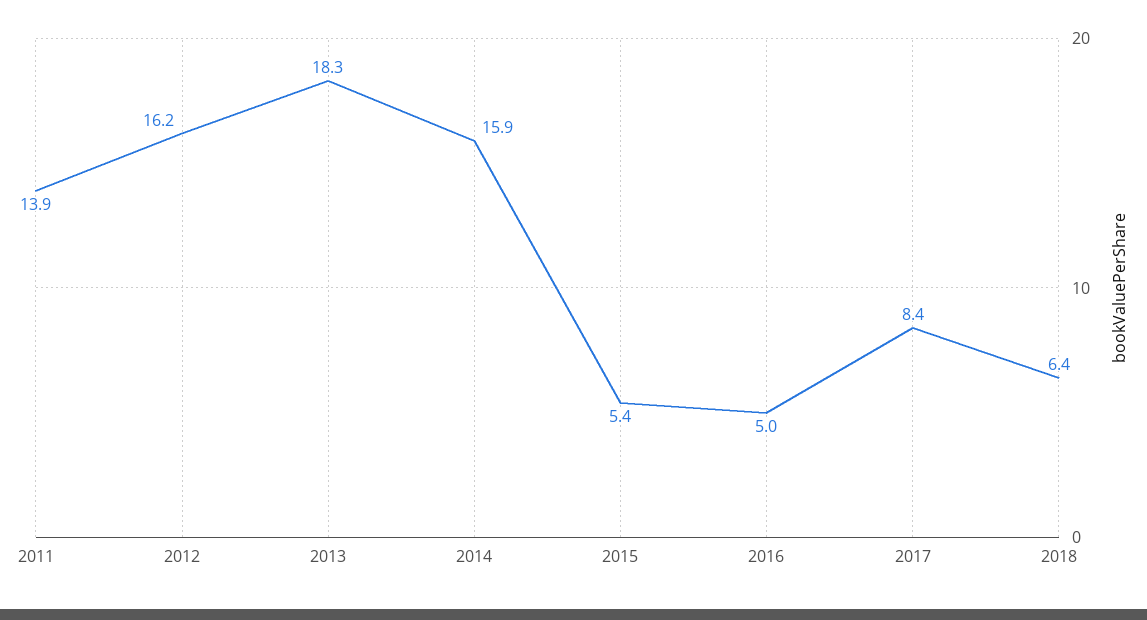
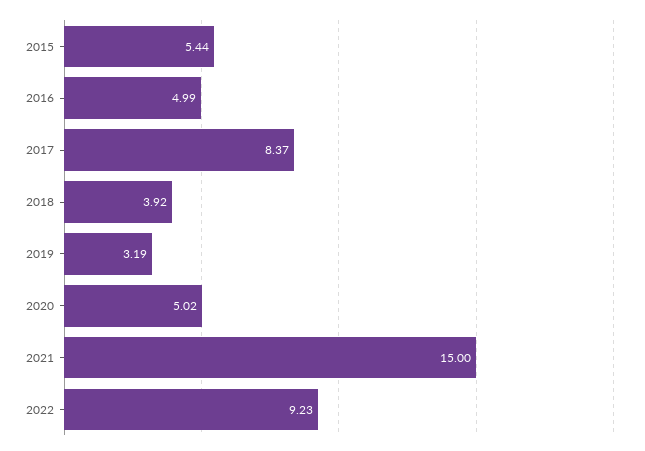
2011: 13.9 -> none
2012: 16.2 -> none
2013: 18.3 -> none
2014: 15.9 -> none
2018: 6.4 -> 3.92
2019: none -> 3.19
2020: none -> 5.02
2021: none -> 15
2022: none -> 9.23

